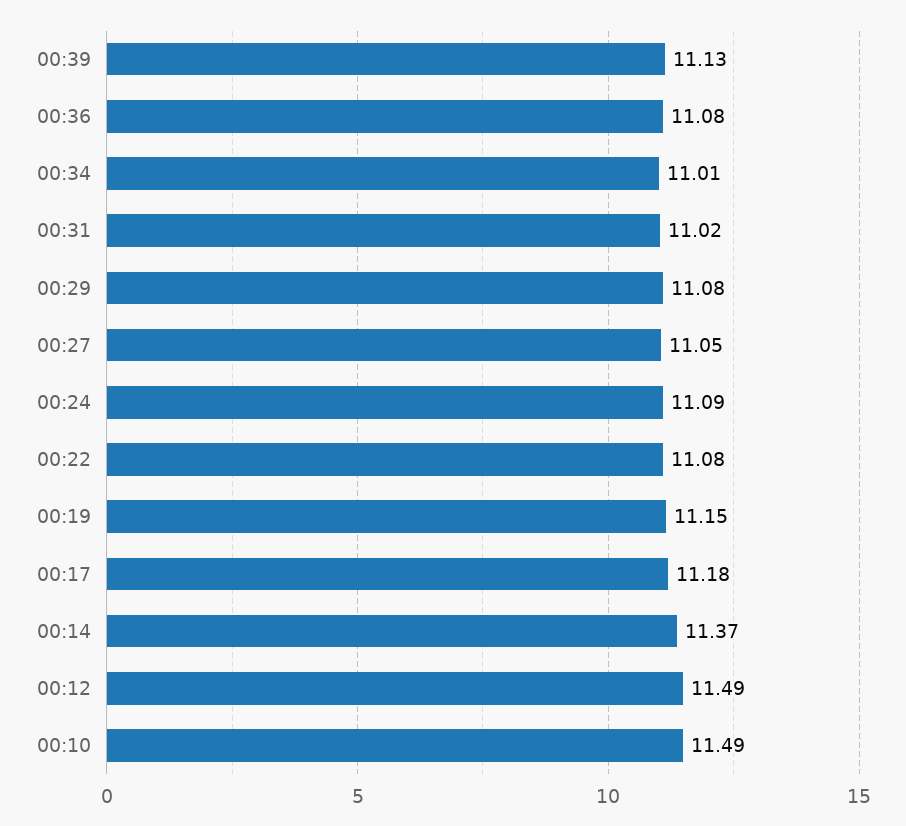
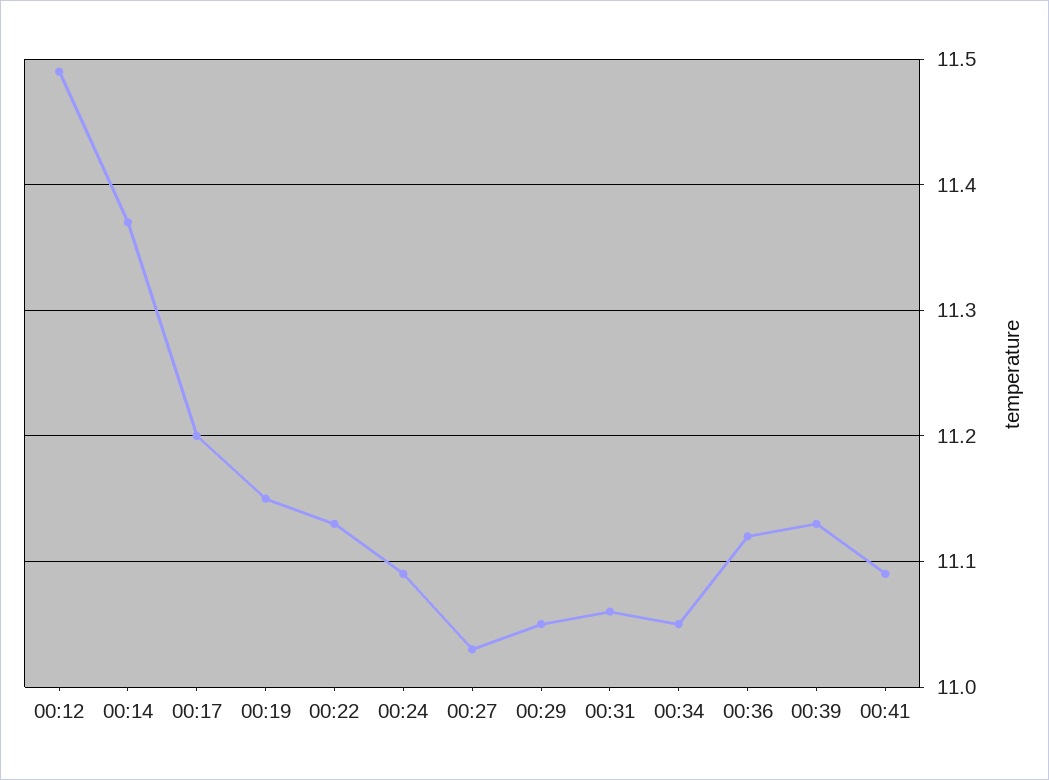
00:36: 11.08 -> 11.12
00:34: 11.01 -> 11.05
00:31: 11.02 -> 11.06
00:29: 11.08 -> 11.05
00:27: 11.05 -> 11.03
00:22: 11.08 -> 11.13
00:17: 11.18 -> 11.2
00:10: 11.49 -> none
00:41: none -> 11.09

